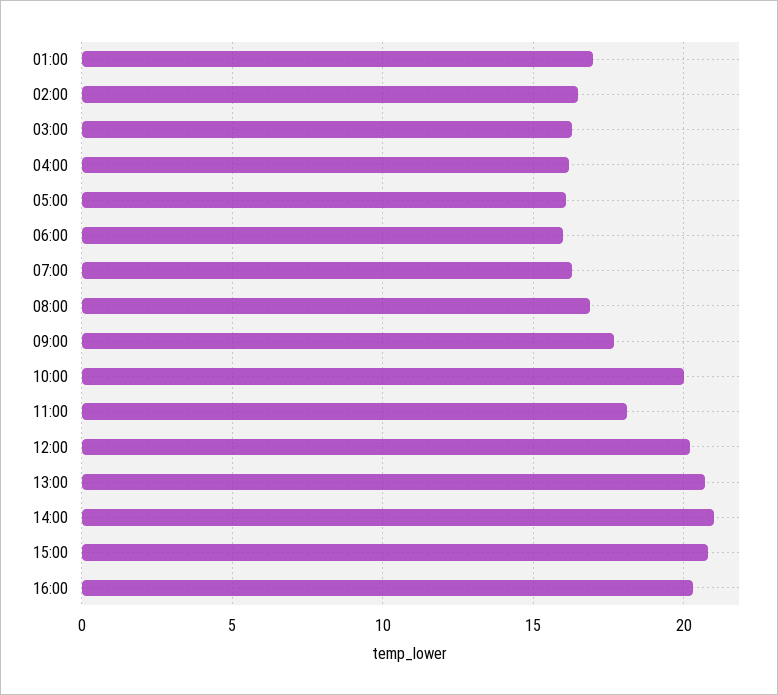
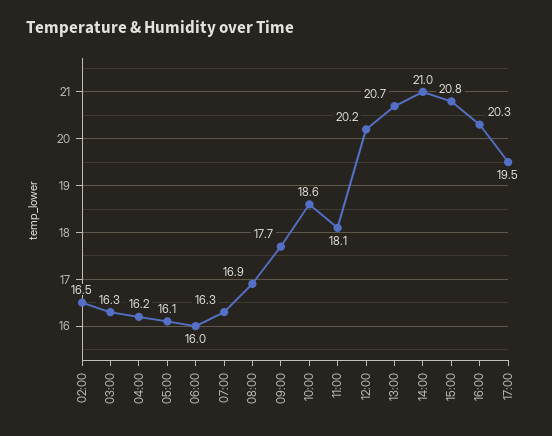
01:00: 17 -> none
10:00: 20 -> 18.6
17:00: none -> 19.5

